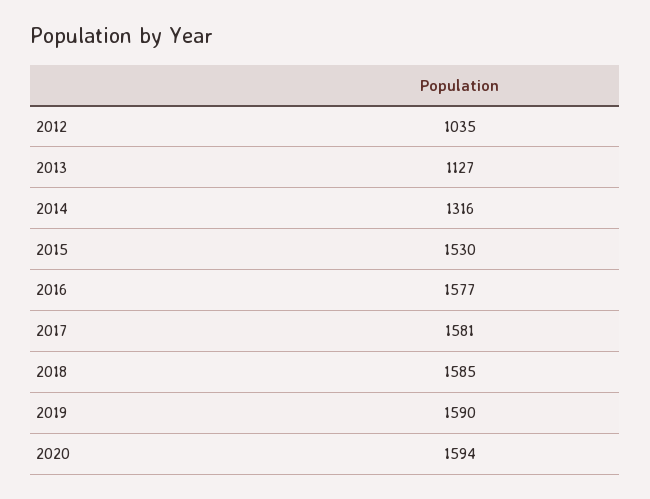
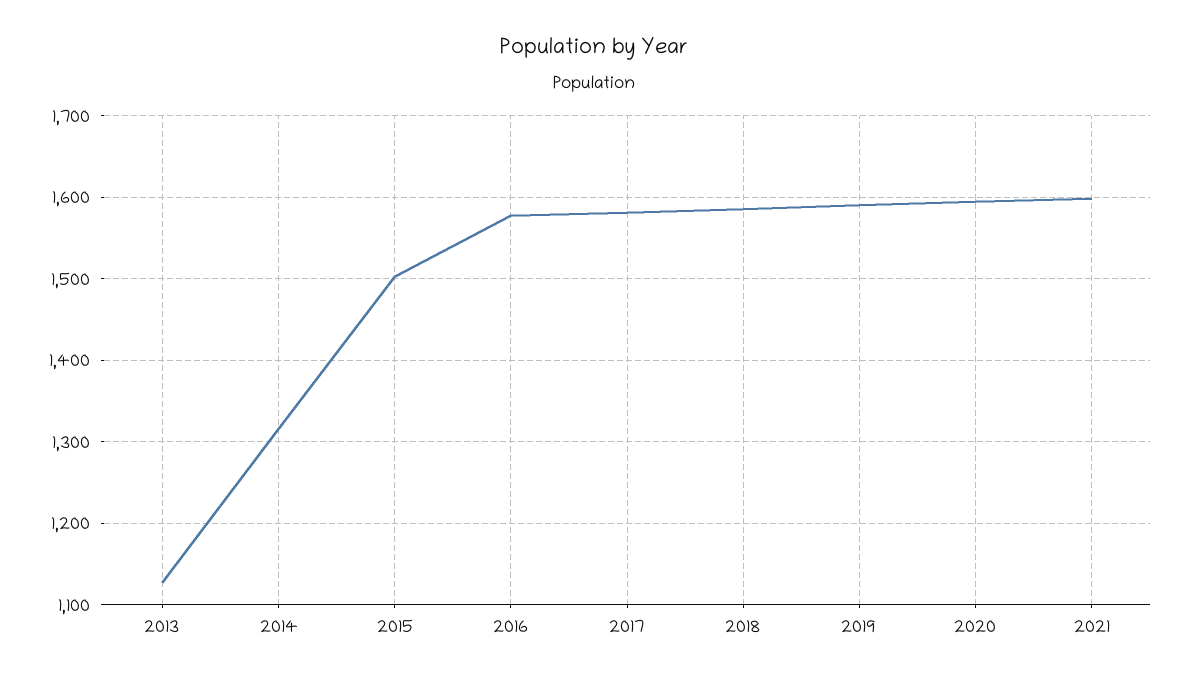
2012: 1035 -> none
2015: 1530 -> 1500
2021: none -> 1600

